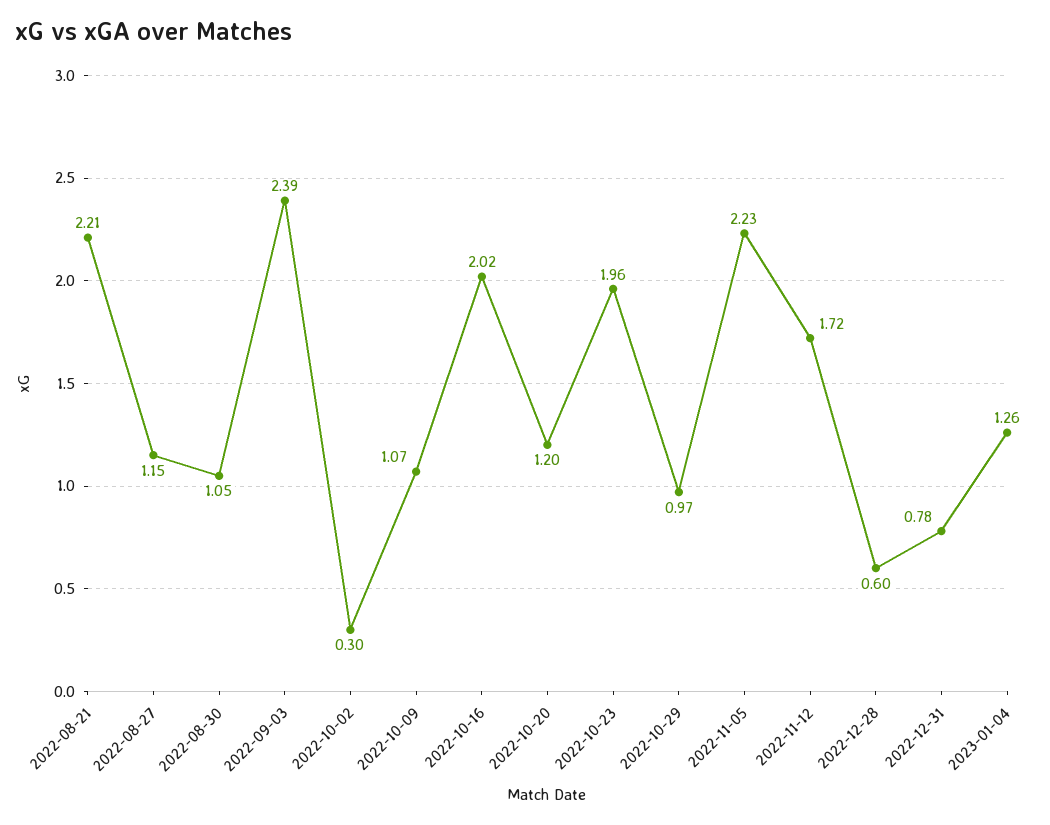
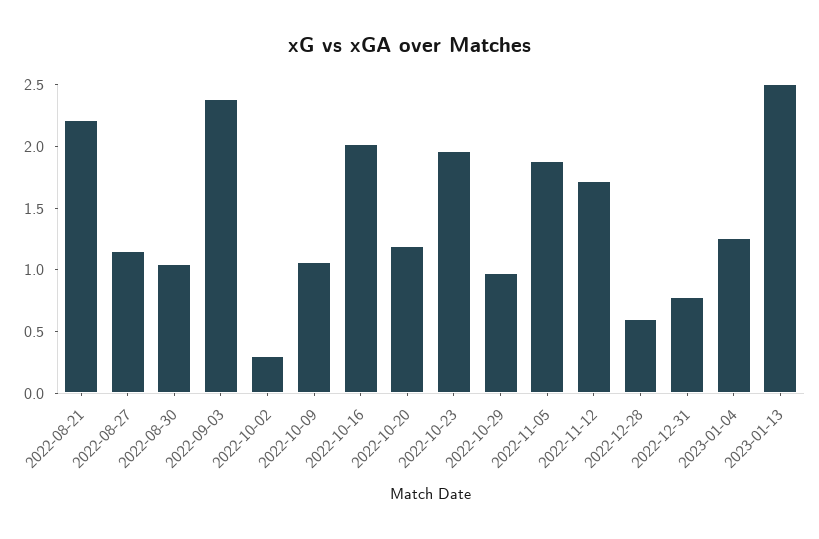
2022-11-05: 2.23 -> 1.9
2023-01-13: none -> 2.5

